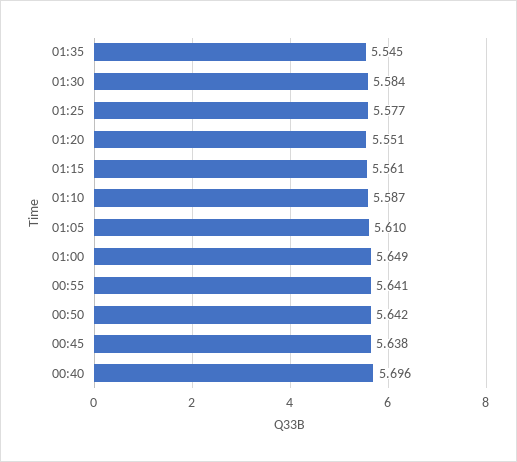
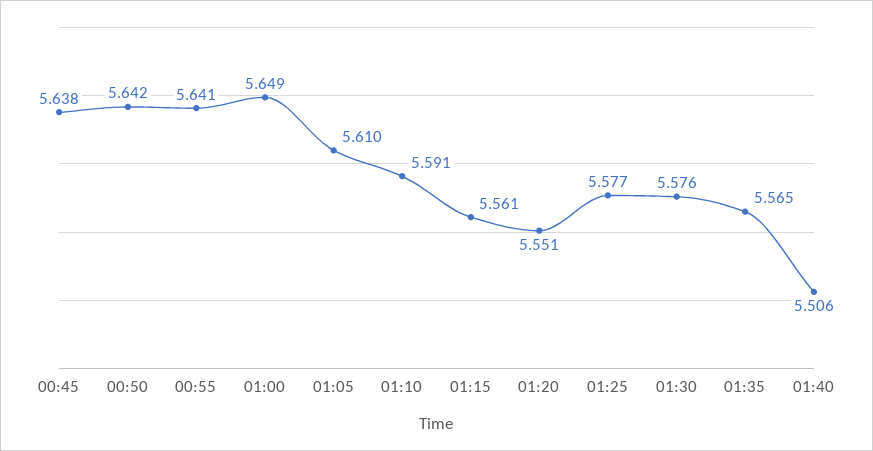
01:35: 5.545 -> 5.565
01:30: 5.584 -> 5.576
01:10: 5.587 -> 5.591
00:40: 5.696 -> none
01:40: none -> 5.506

